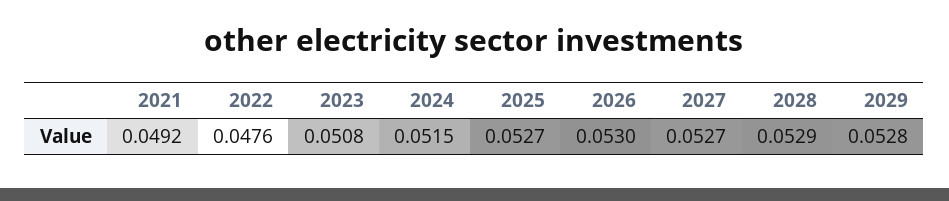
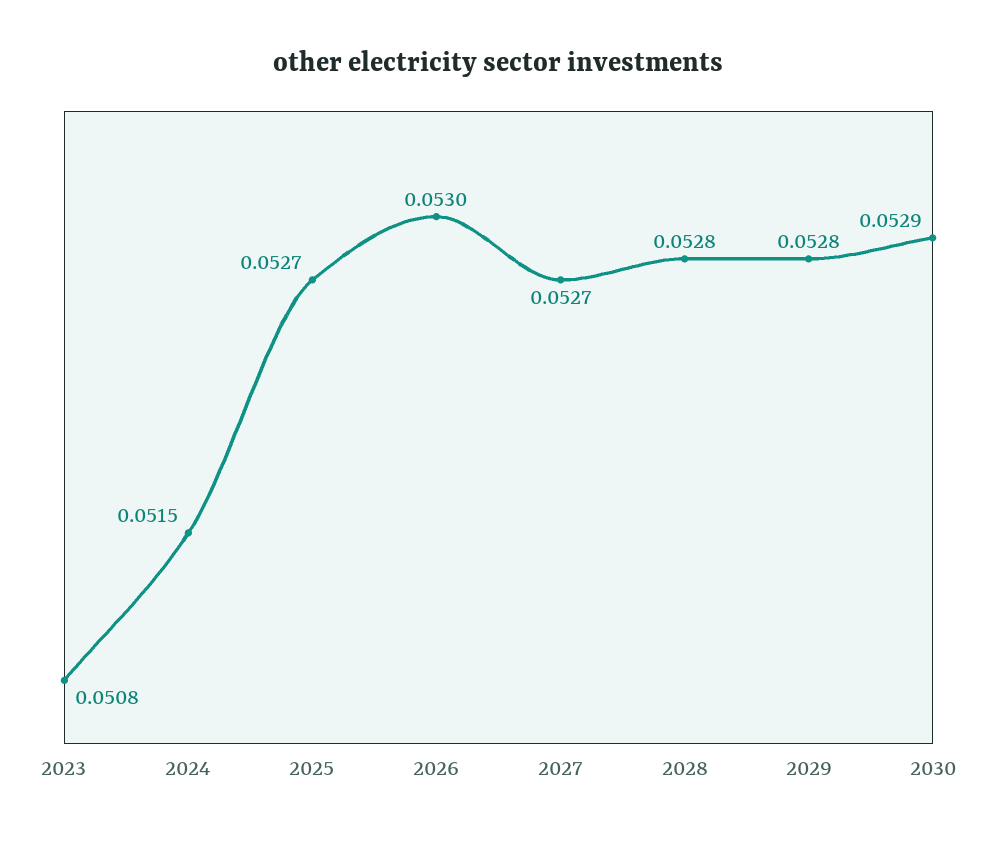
2021: 0.0492 -> none
2022: 0.0476 -> none
2028: 0.0529 -> 0.0528
2030: none -> 0.0529

